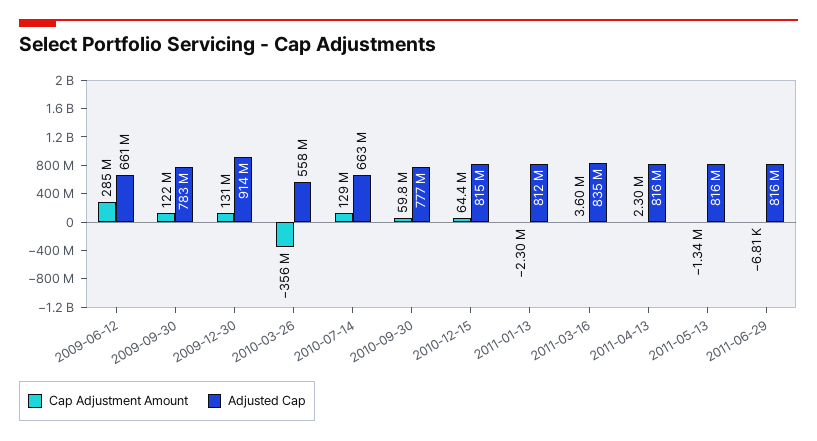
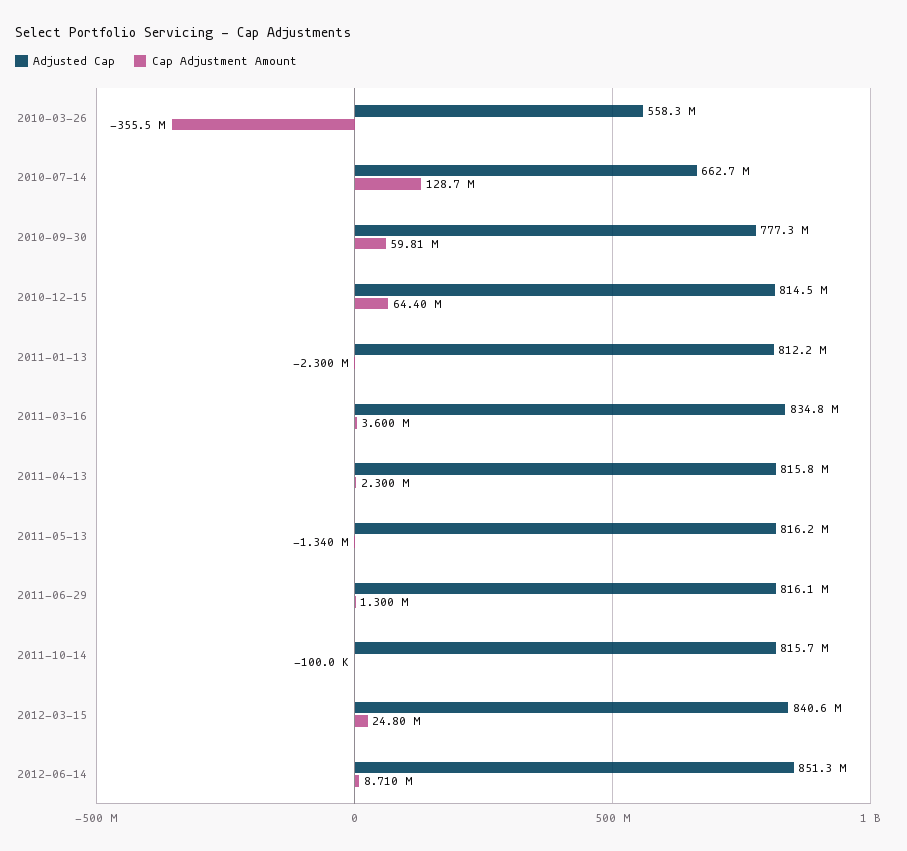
Cap Adjustment Amount, 2009-06-12: 285000000 -> none
Adjusted Cap, 2009-06-12: 661000000 -> none
Cap Adjustment Amount, 2009-09-30: 122000000 -> none
Adjusted Cap, 2009-09-30: 783000000 -> none
Cap Adjustment Amount, 2009-12-30: 131000000 -> none
Adjusted Cap, 2009-12-30: 914000000 -> none
Cap Adjustment Amount, 2011-06-29: -6810 -> 1300000
Adjusted Cap, 2011-10-14: none -> 815700000
Cap Adjustment Amount, 2011-10-14: none -> -100000
Adjusted Cap, 2012-03-15: none -> 840600000
Cap Adjustment Amount, 2012-03-15: none -> 24800000
Adjusted Cap, 2012-06-14: none -> 851300000
Cap Adjustment Amount, 2012-06-14: none -> 8710000

